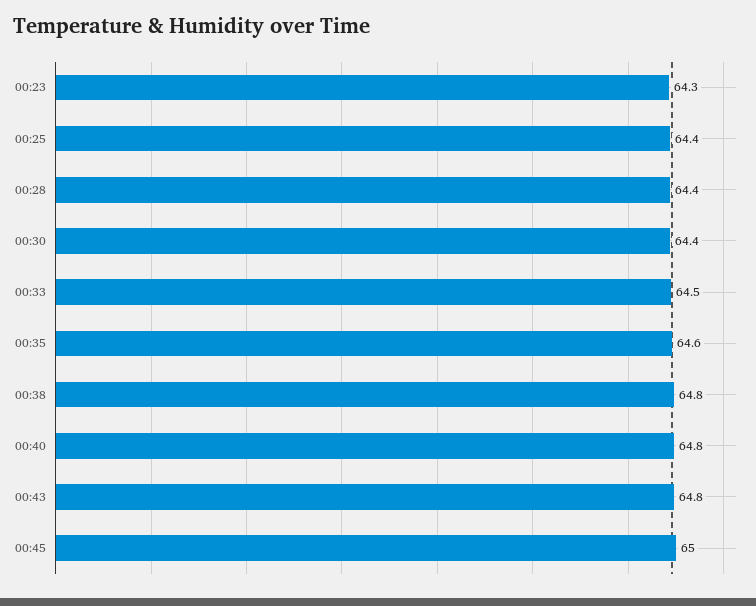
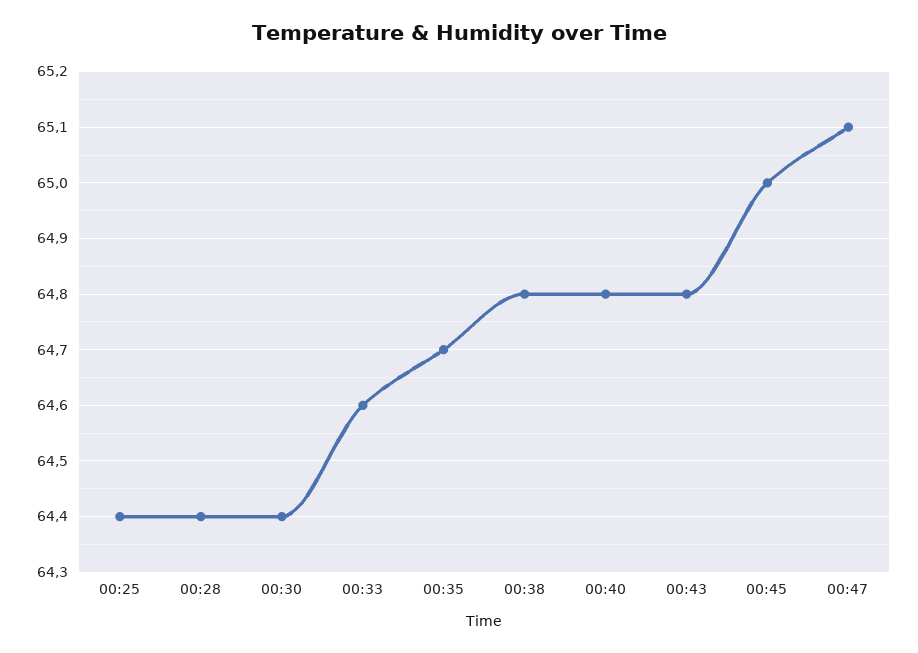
00:23: 64.3 -> none
00:33: 64.5 -> 64.6
00:35: 64.6 -> 64.7
00:47: none -> 65.1

